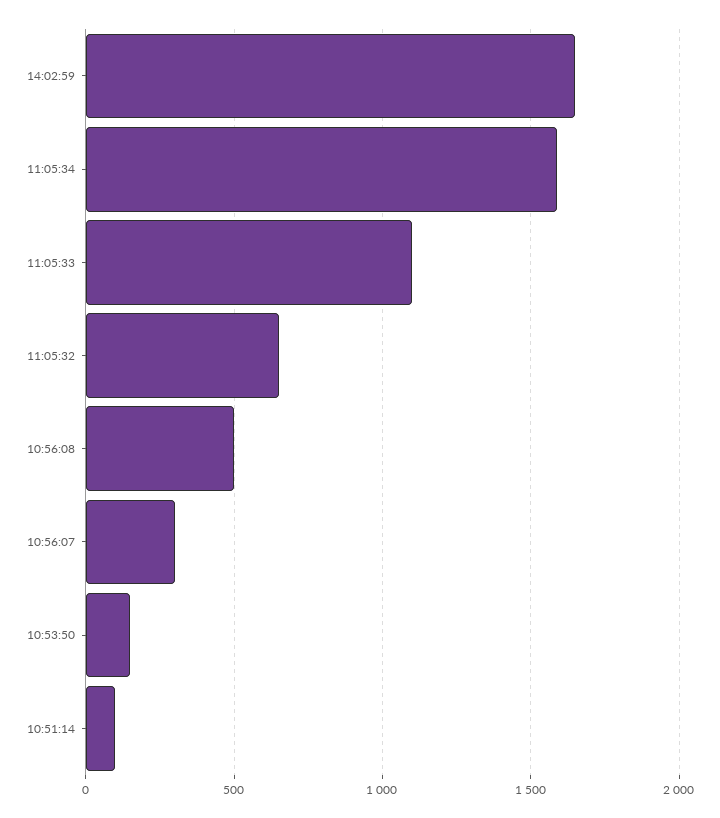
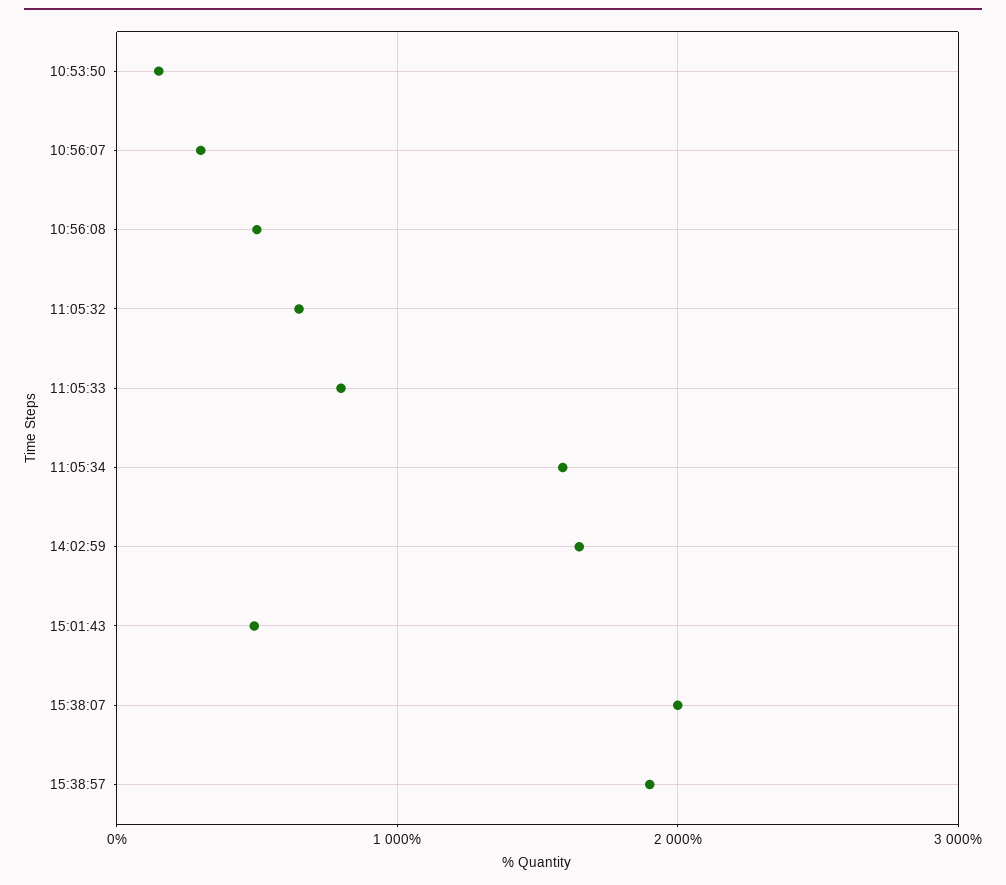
11:05:33: 1100 -> 800
10:51:14: 100 -> none
15:01:43: none -> 500
15:38:07: none -> 2000
15:38:57: none -> 1900

